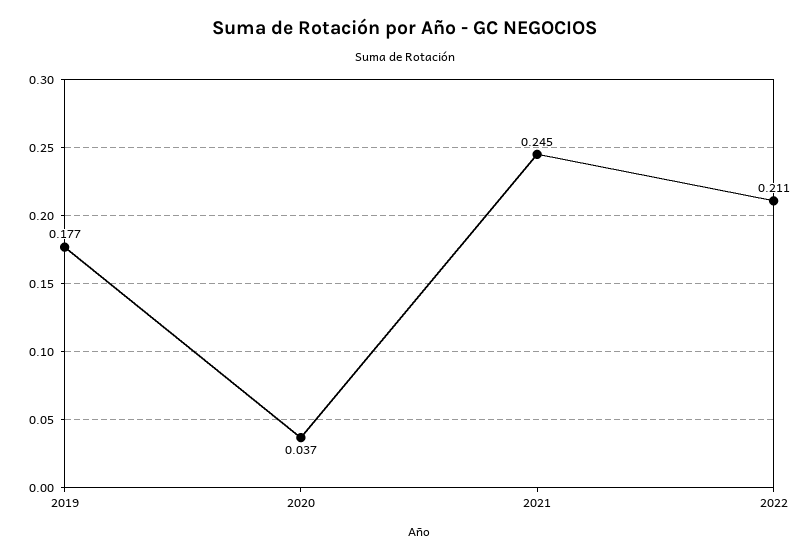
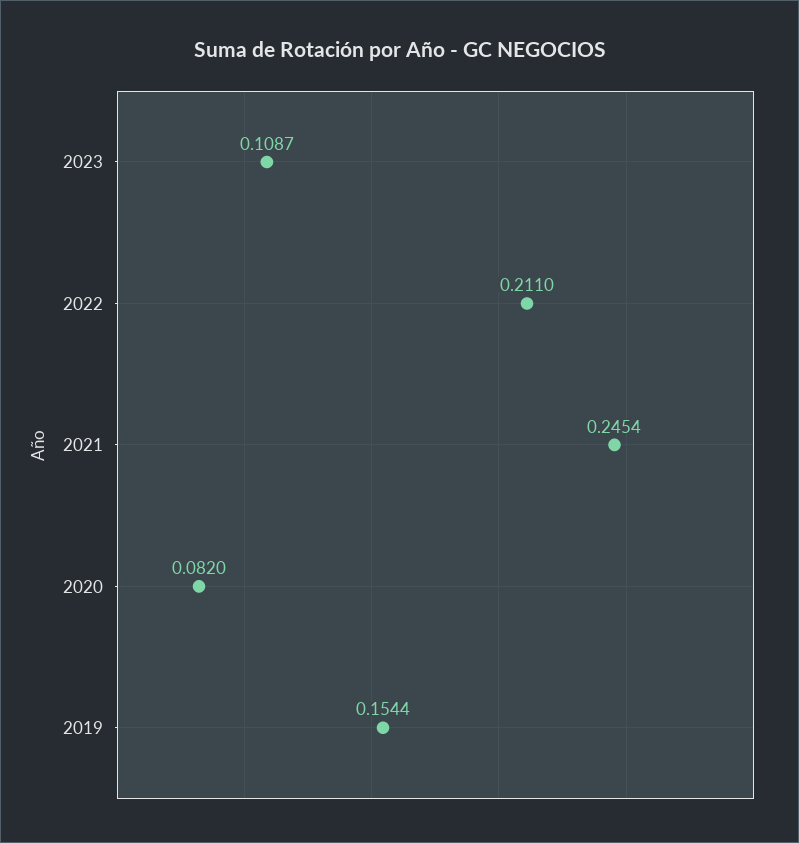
2019: 0.177 -> 0.1544
2020: 0.037 -> 0.082
2023: none -> 0.1087

